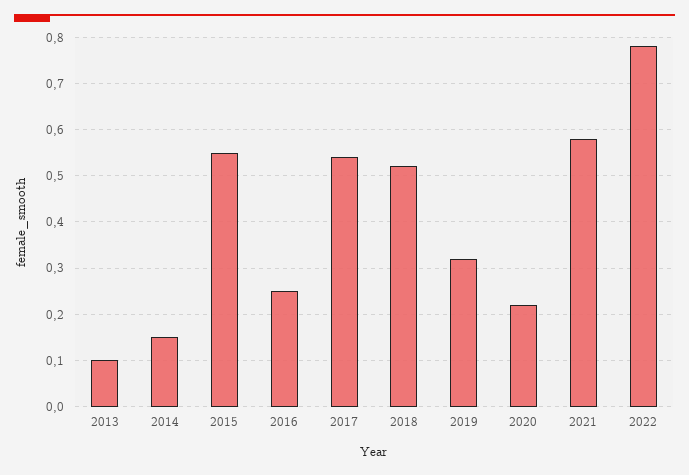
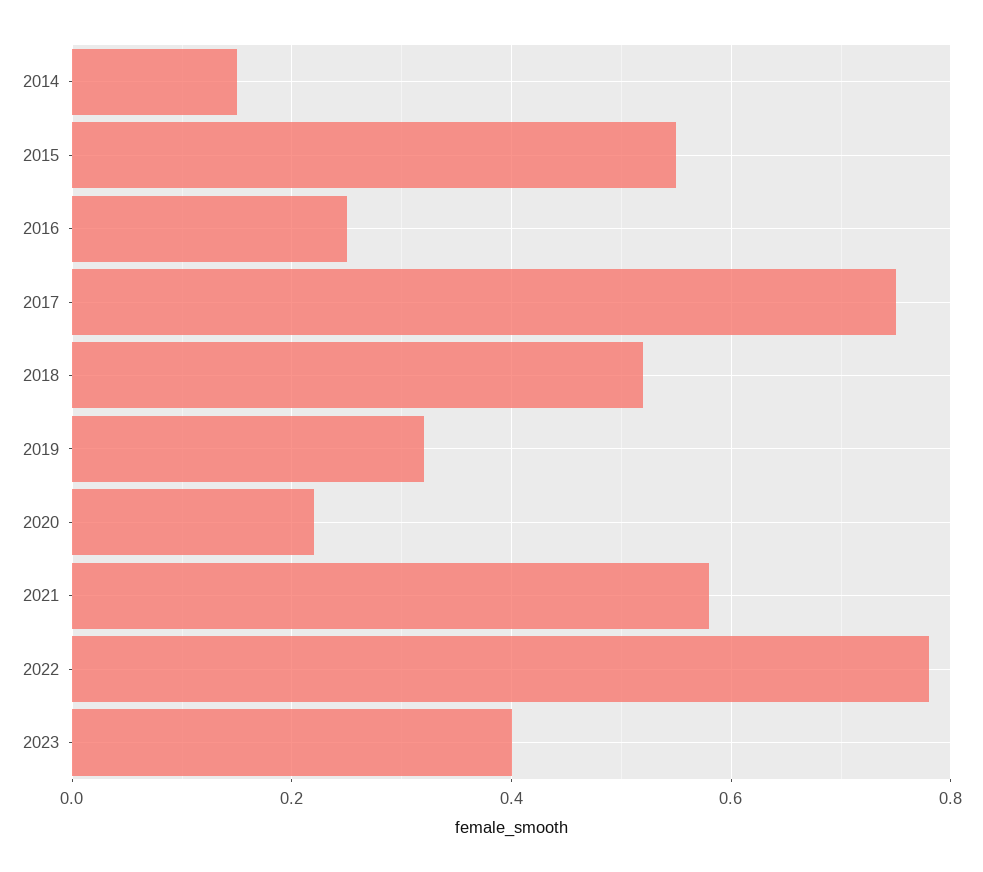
2013: 0.1 -> none
2017: 0.55 -> 0.75
2023: none -> 0.4

